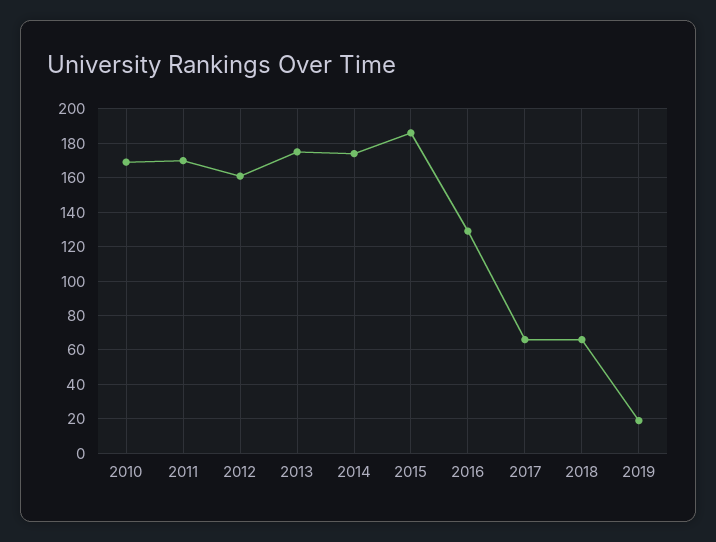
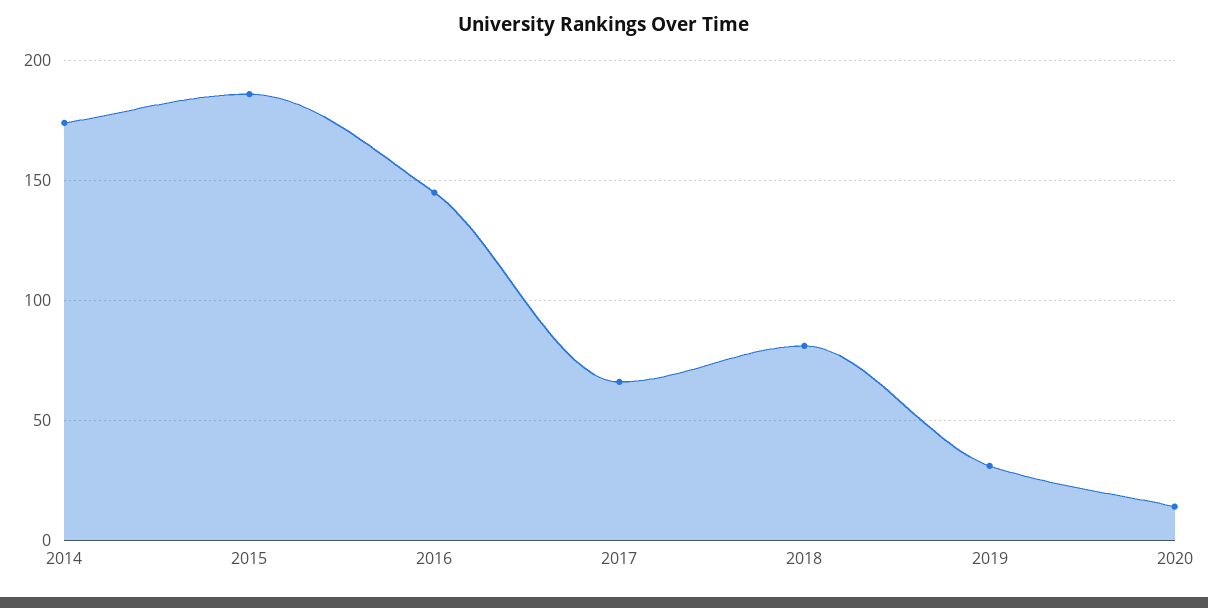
2010: 170 -> none
2011: 170 -> none
2012: 160 -> none
2013: 175 -> none
2016: 130 -> 145
2018: 65 -> 80
2019: 20 -> 30
2020: none -> 15

